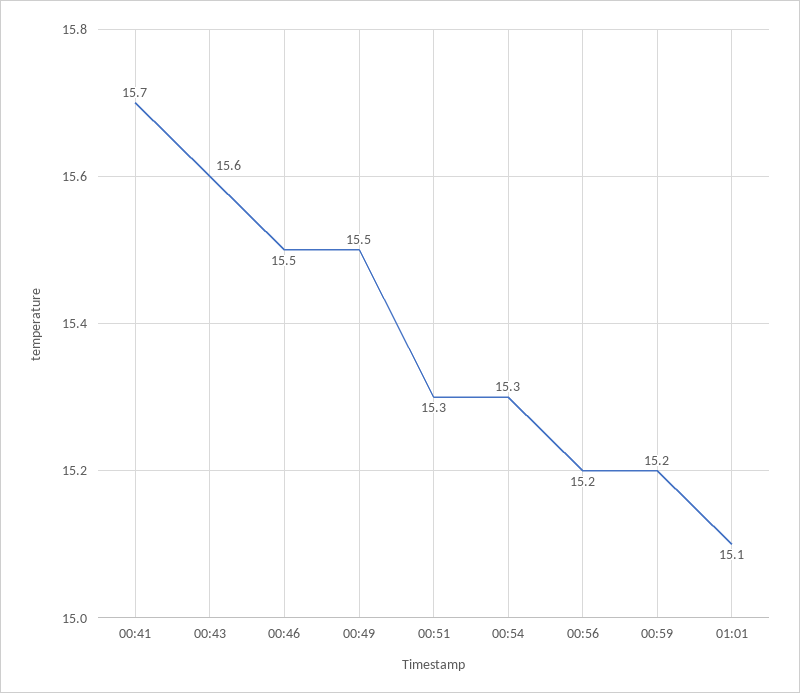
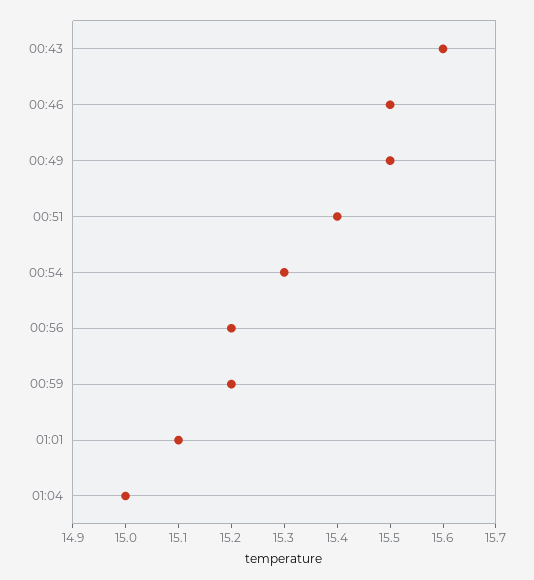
00:41: 15.7 -> none
00:51: 15.3 -> 15.4
01:04: none -> 15

